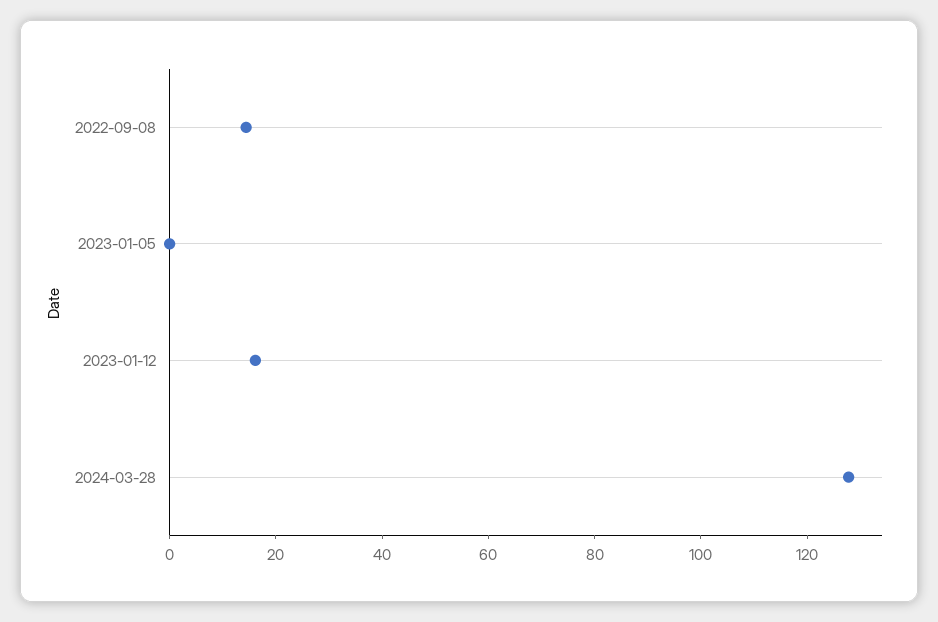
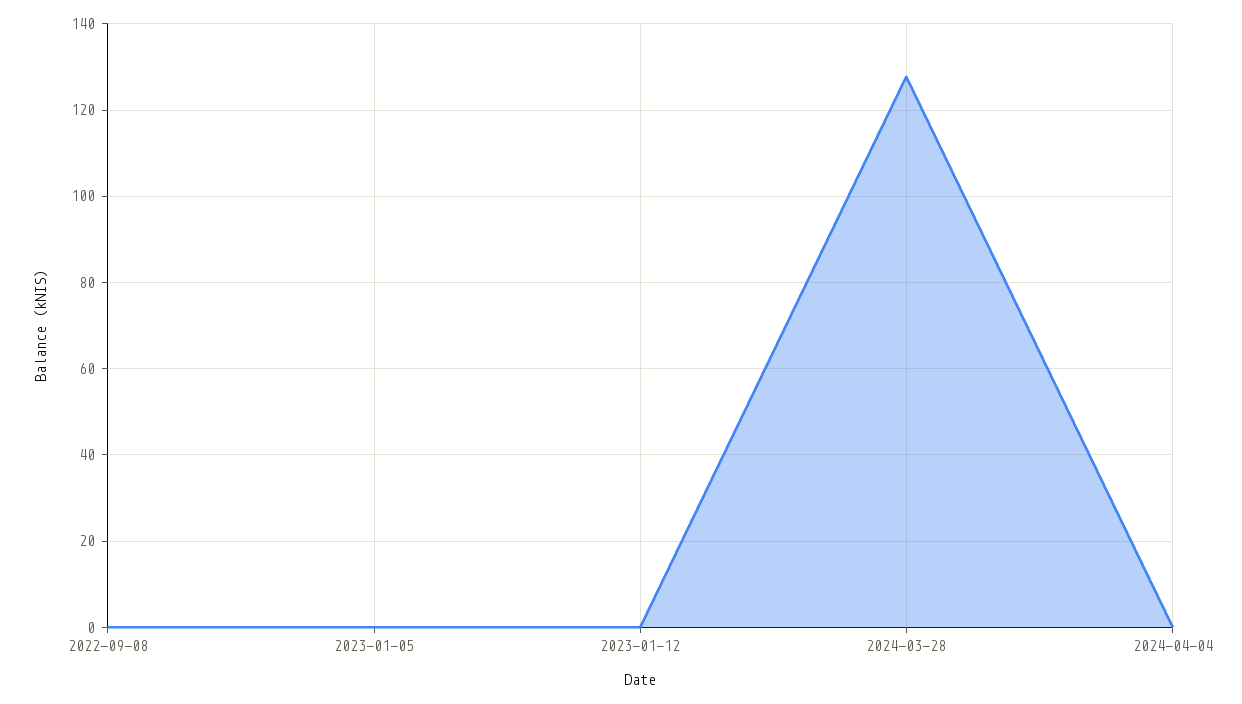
2022-09-08: 15 -> 0
2023-01-12: 15 -> 0
2024-04-04: none -> 0

